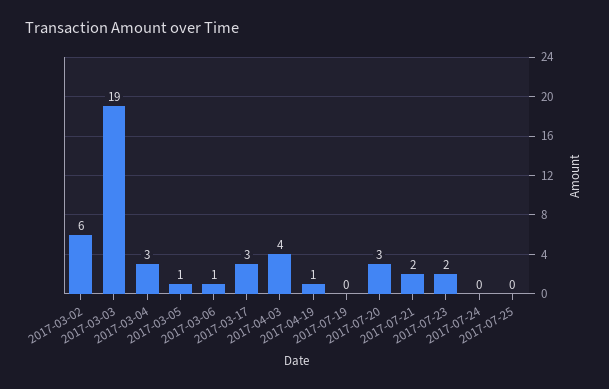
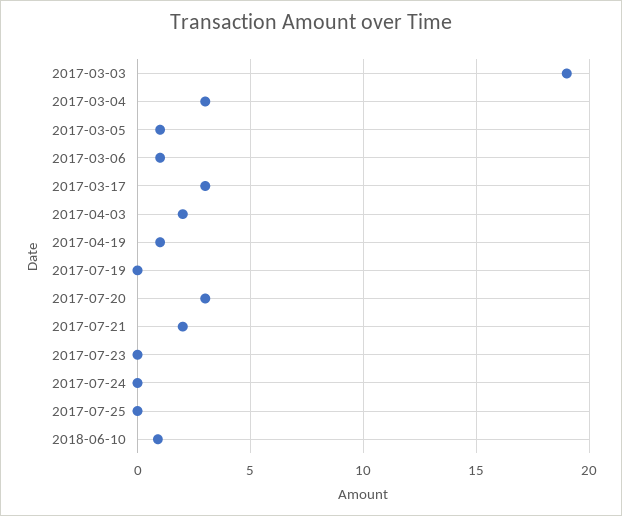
2017-03-02: 6 -> none
2017-04-03: 4 -> 2
2017-07-23: 2 -> 0
2018-06-10: none -> 1

